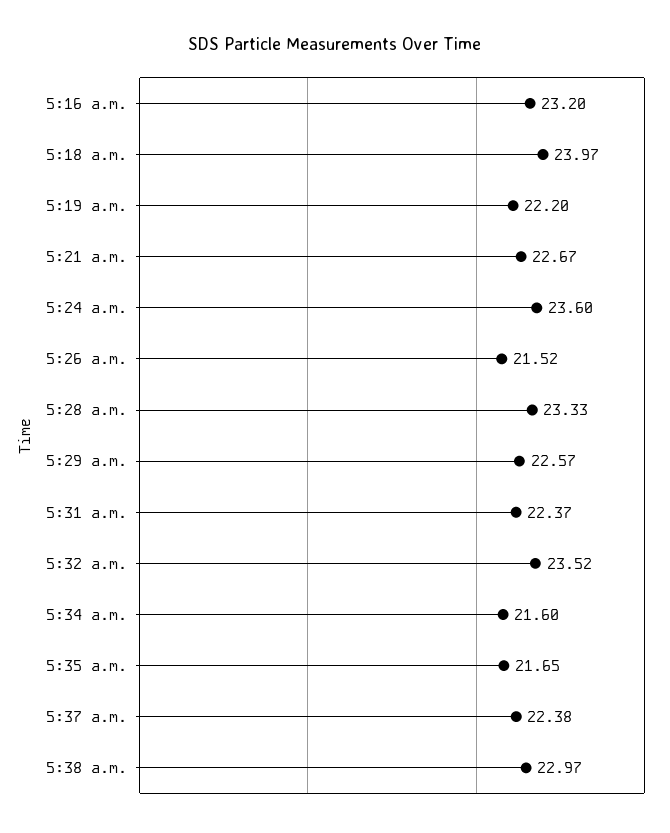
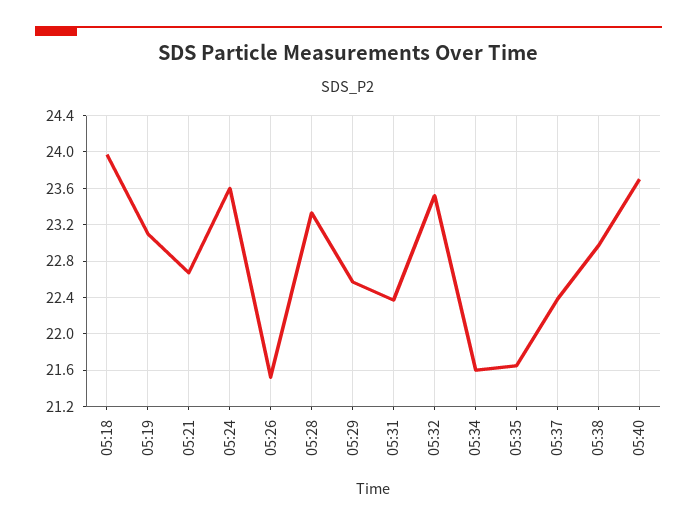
5:16 a.m.: 23.2 -> none
5:19 a.m.: 22.2 -> 23.1
05:40: none -> 23.7

